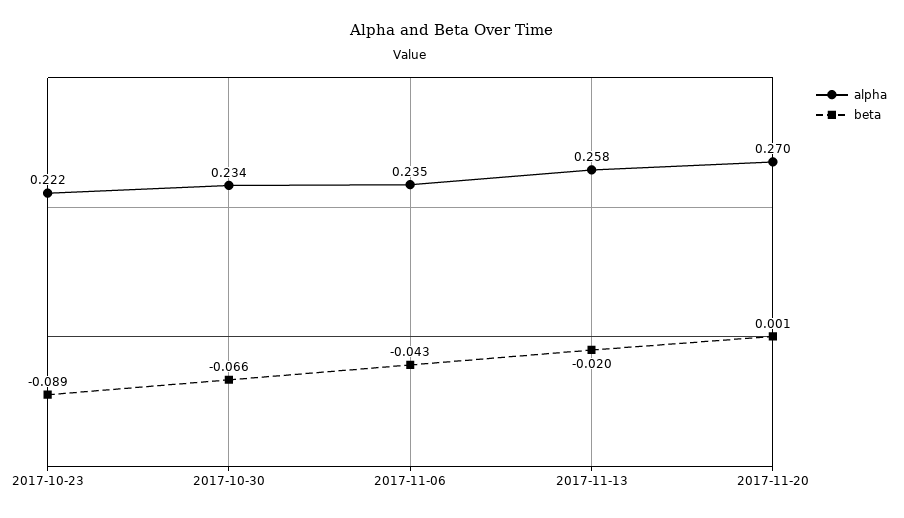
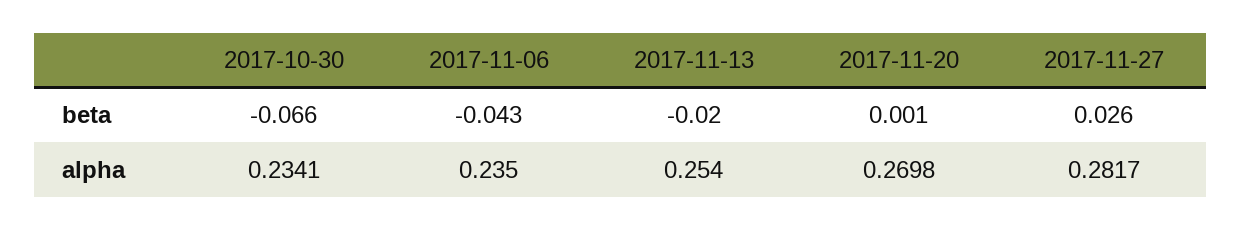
alpha, 2017-10-23: 0.222 -> none
beta, 2017-10-23: -0.089 -> none
alpha, 2017-11-13: 0.258 -> 0.254
beta, 2017-11-27: none -> 0.026
alpha, 2017-11-27: none -> 0.2817

